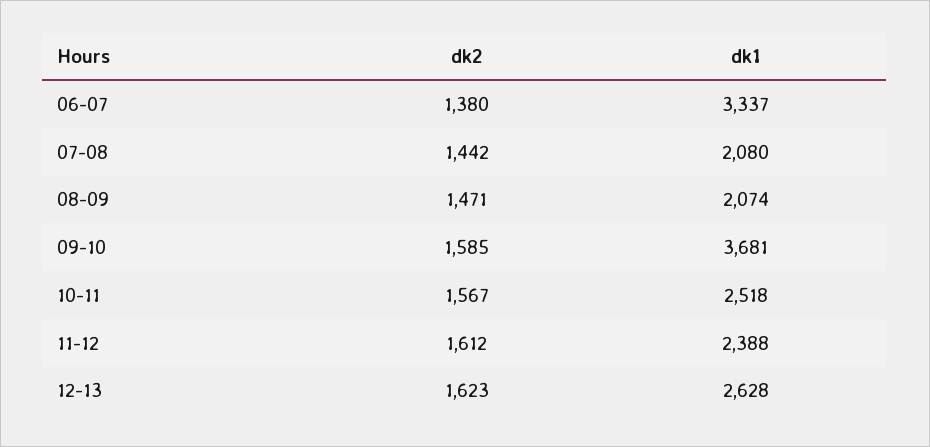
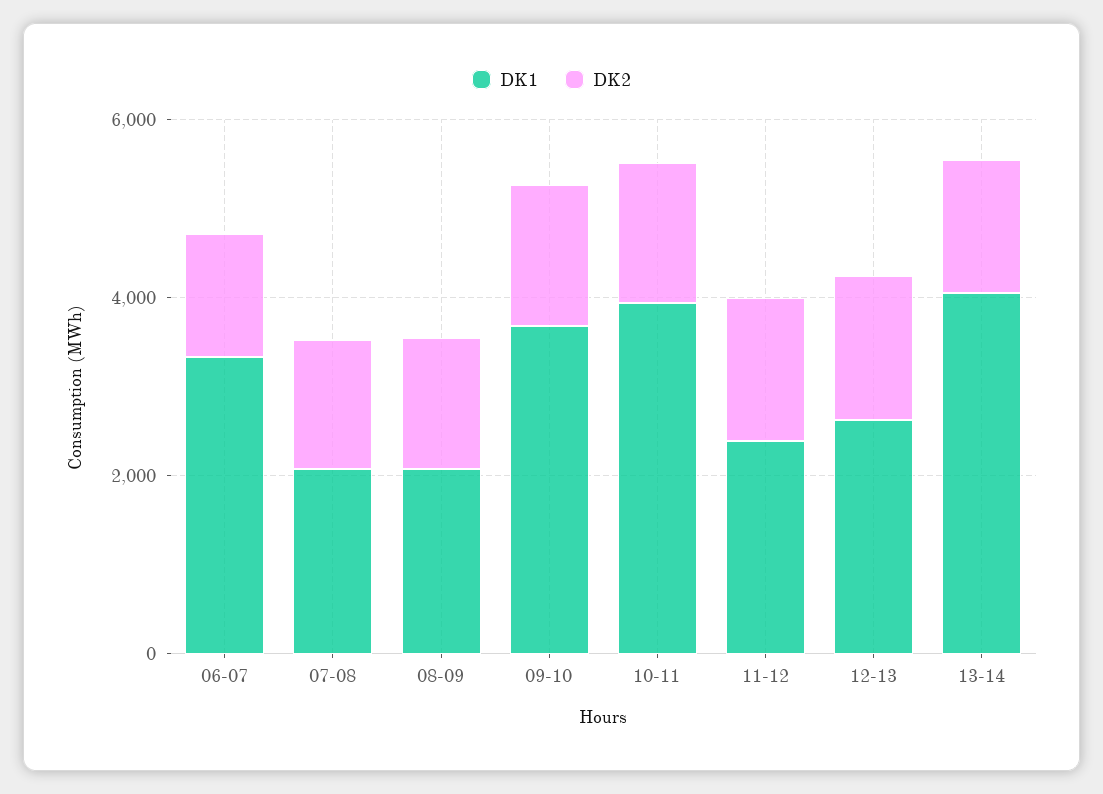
dk1, 10-11: 2518 -> 4000
dk1, 13-14: none -> 4000
dk2, 13-14: none -> 1500

